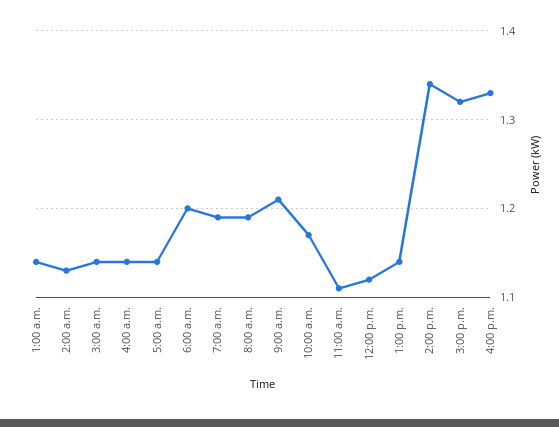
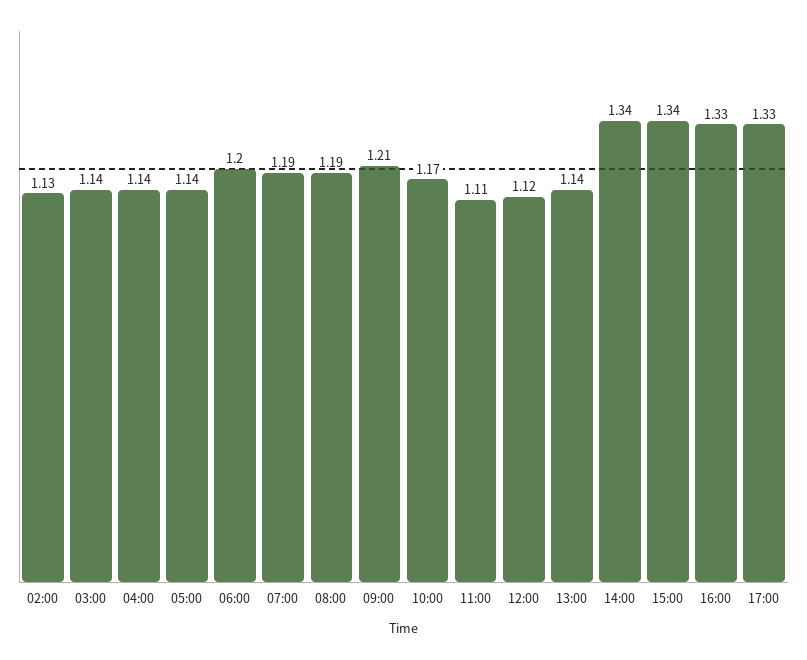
1:00 a.m.: 1.14 -> none
3:00 p.m.: 1.32 -> 1.34
17:00: none -> 1.33

